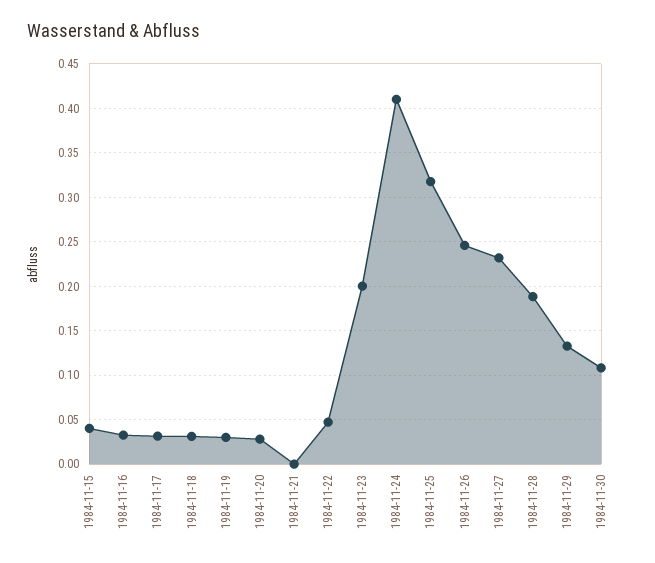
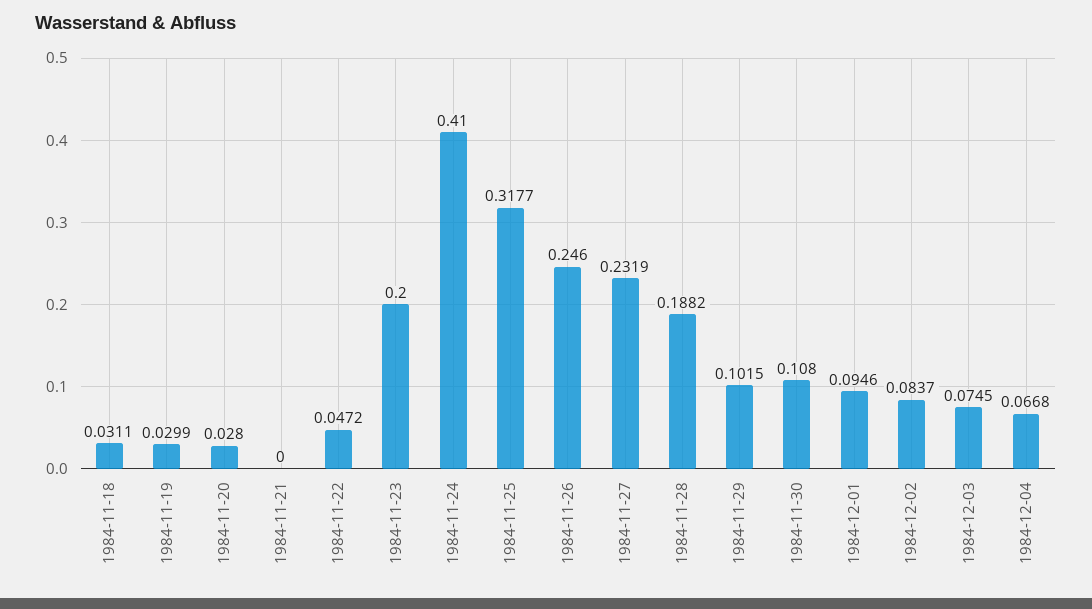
1984-11-15: 0.04 -> none
1984-11-16: 0.03 -> none
1984-11-17: 0.03 -> none
1984-11-29: 0.13 -> 0.1015
1984-12-01: none -> 0.0946
1984-12-02: none -> 0.0837
1984-12-03: none -> 0.0745
1984-12-04: none -> 0.0668

